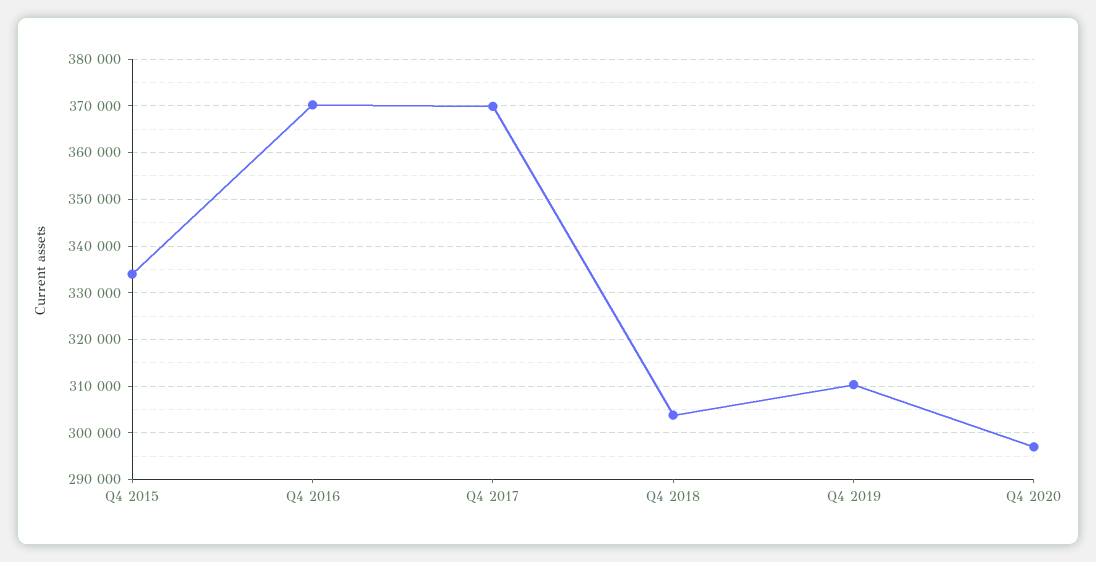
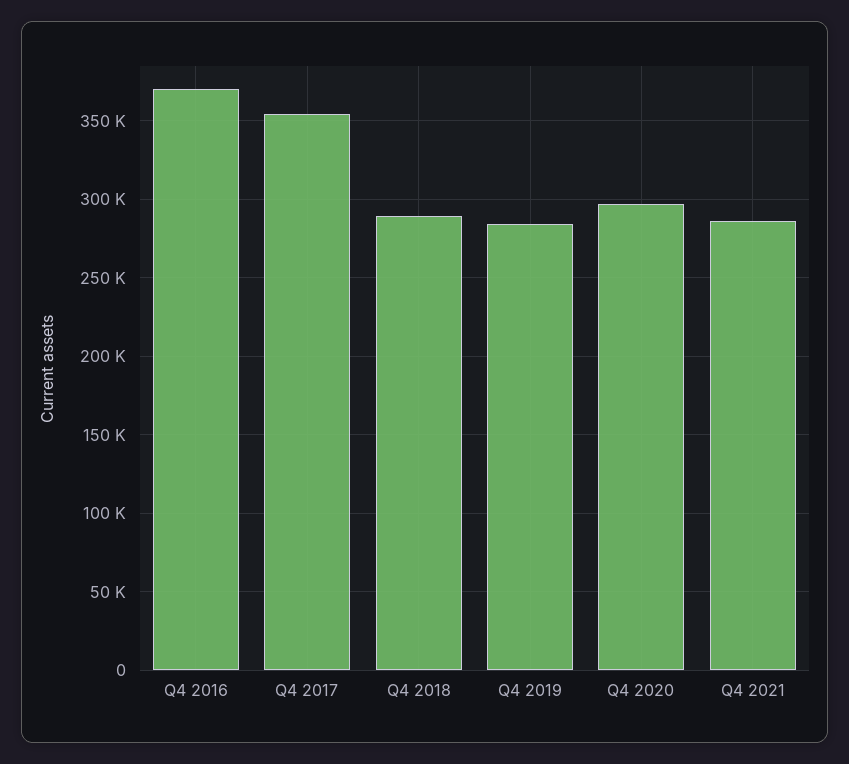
Q4 2015: 334000 -> none
Q4 2017: 370000 -> 355000
Q4 2018: 304000 -> 290000
Q4 2019: 310000 -> 285000
Q4 2021: none -> 285000

